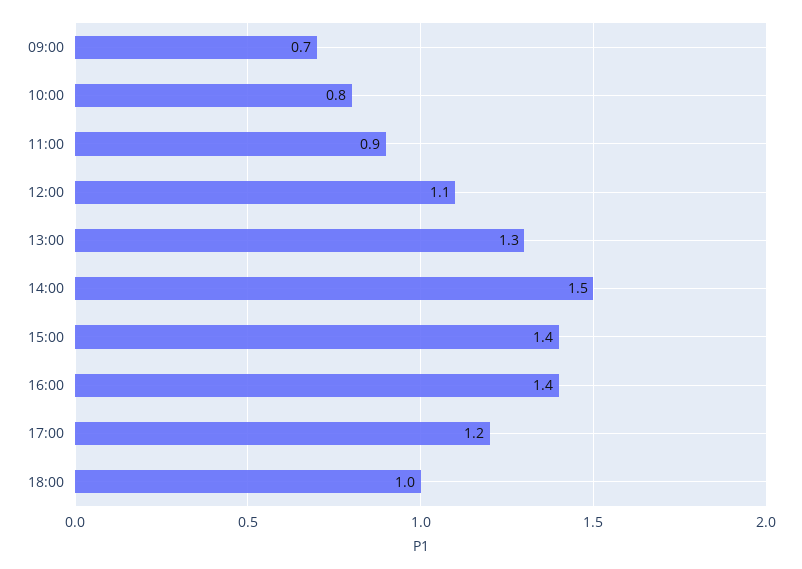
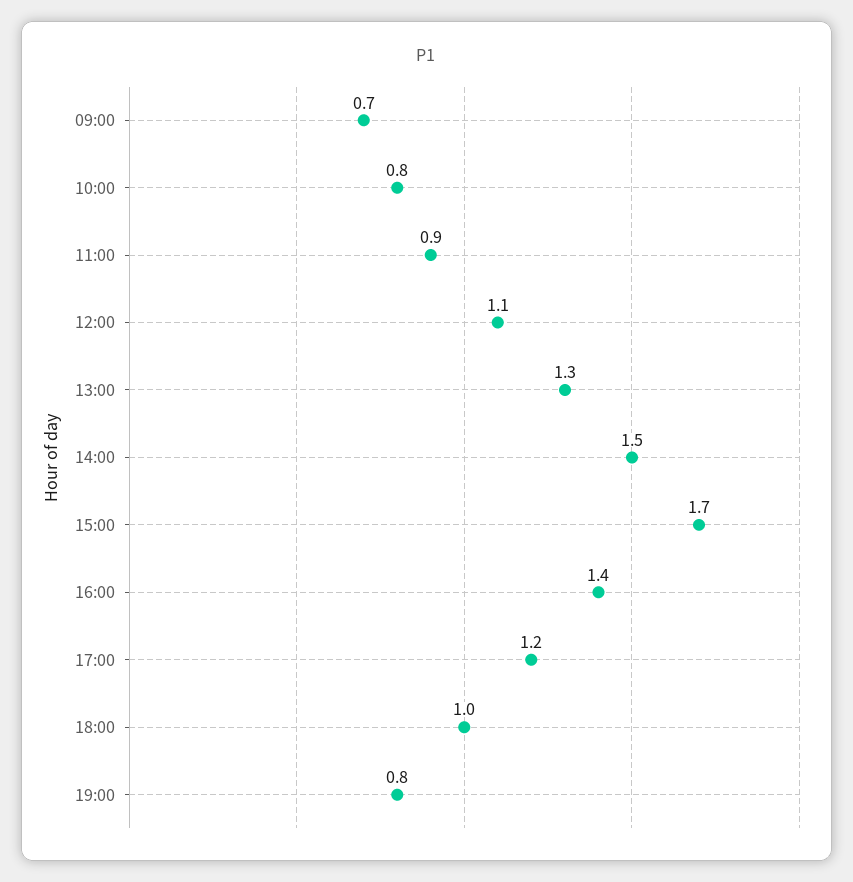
15:00: 1.4 -> 1.7
19:00: none -> 0.8

